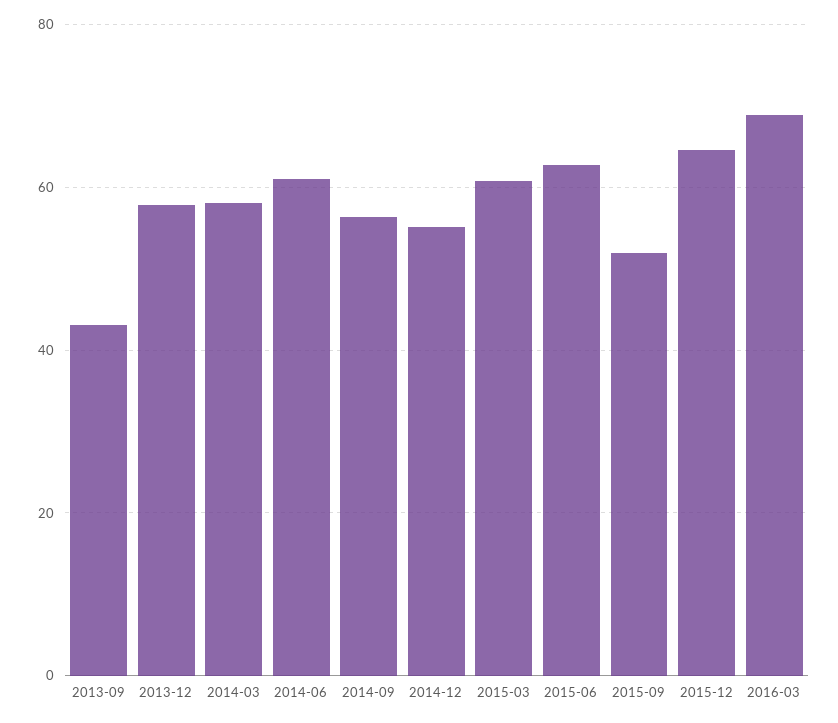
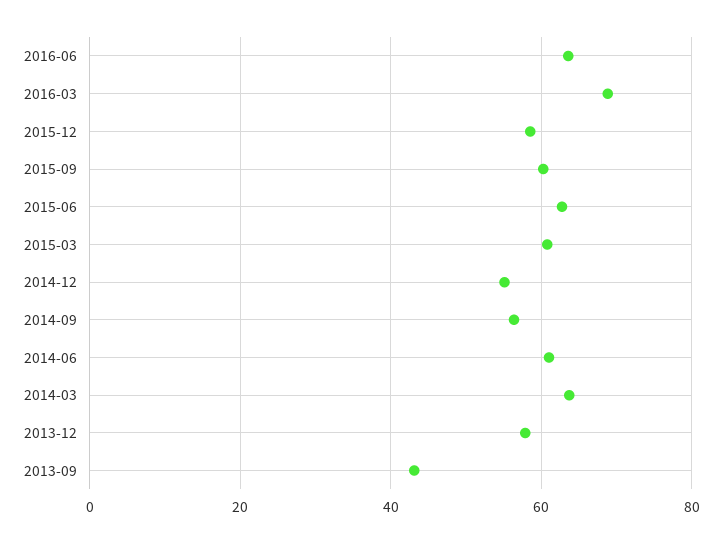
2014-03: 58 -> 64
2015-09: 52 -> 60
2015-12: 64 -> 58
2016-06: none -> 64

